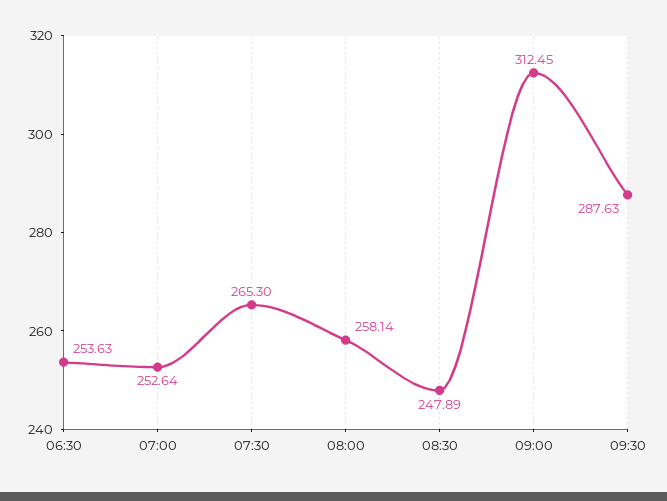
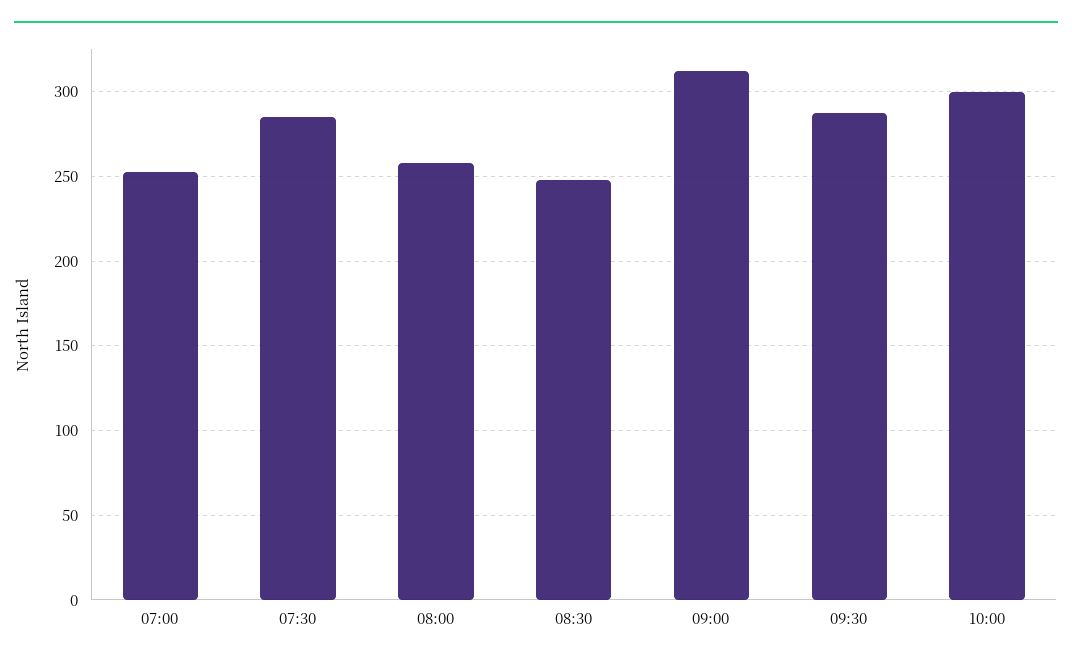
06:30: 253.63 -> none
07:30: 265.3 -> 285
10:00: none -> 300

